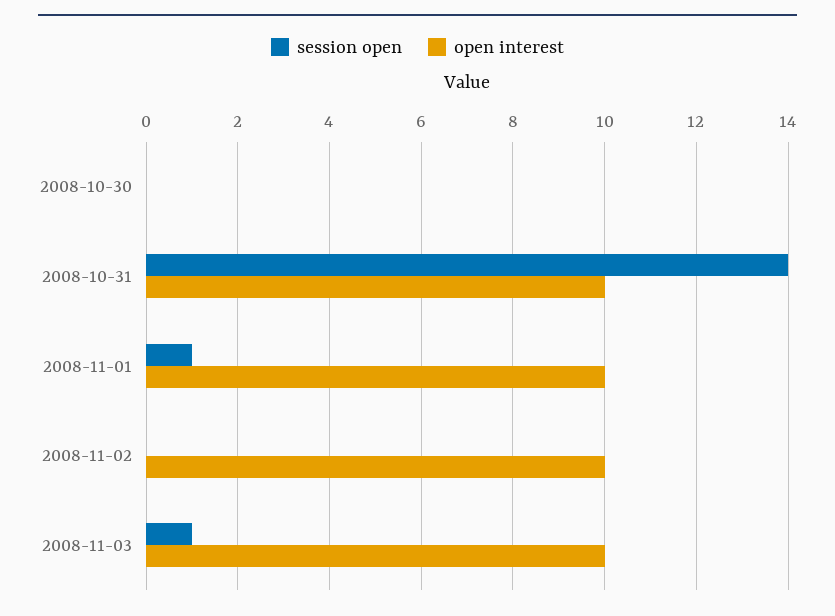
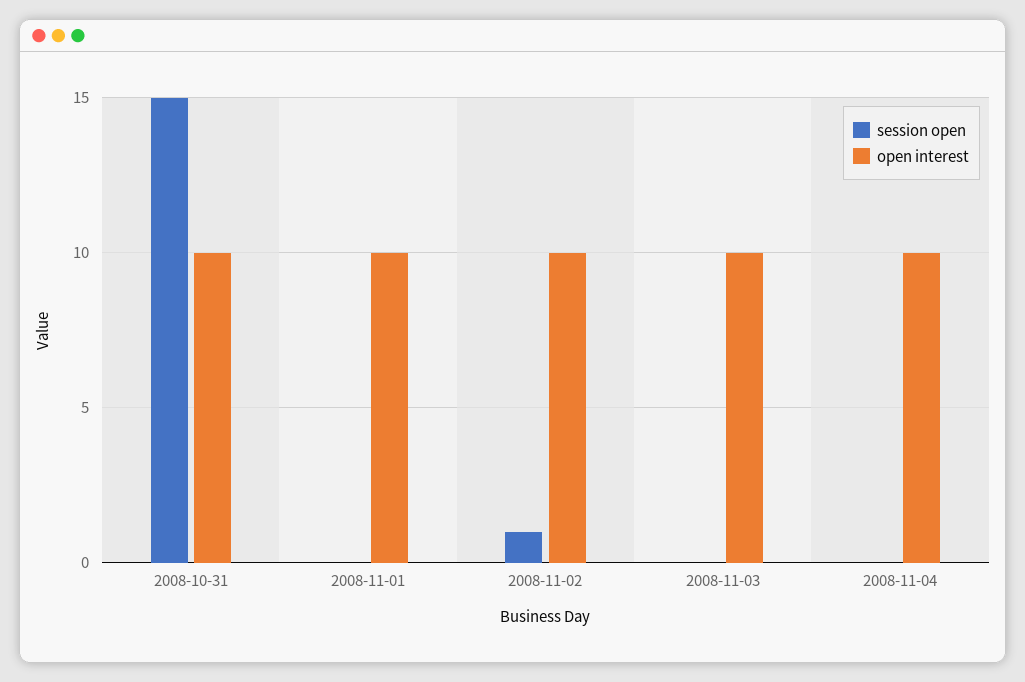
session open, 2008-10-30: 0 -> none
open interest, 2008-10-30: 0 -> none
session open, 2008-10-31: 14 -> 15
session open, 2008-11-01: 1 -> 0
session open, 2008-11-02: 0 -> 1
session open, 2008-11-03: 1 -> 0
session open, 2008-11-04: none -> 0
open interest, 2008-11-04: none -> 10

